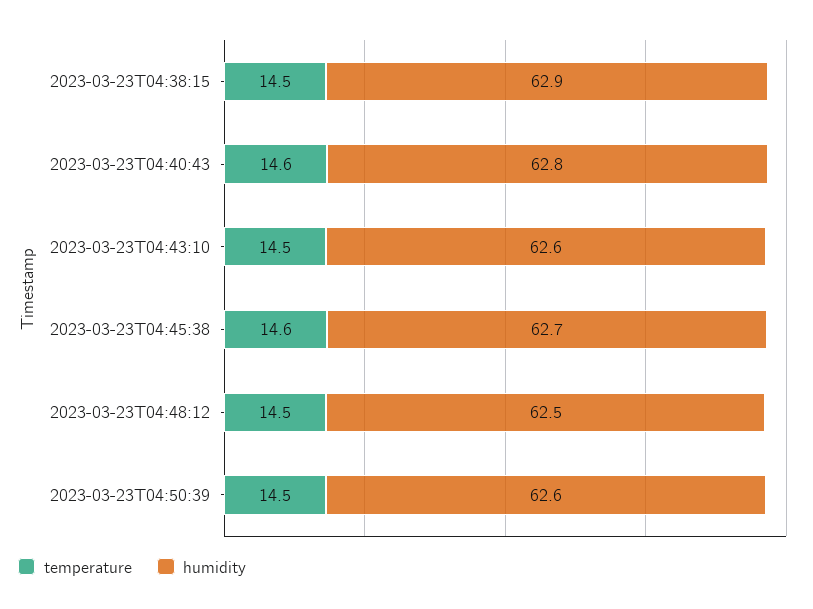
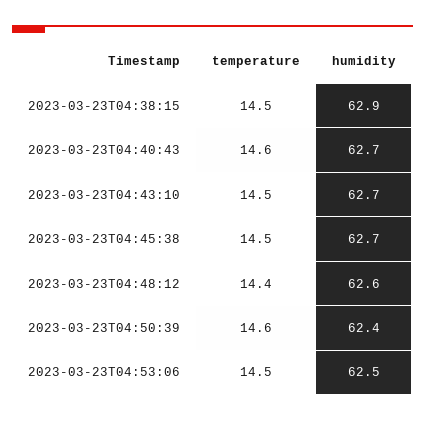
humidity, 2023-03-23T04:40:43: 62.8 -> 62.7
humidity, 2023-03-23T04:43:10: 62.6 -> 62.7
temperature, 2023-03-23T04:45:38: 14.6 -> 14.5
temperature, 2023-03-23T04:48:12: 14.5 -> 14.4
humidity, 2023-03-23T04:48:12: 62.5 -> 62.6
temperature, 2023-03-23T04:50:39: 14.5 -> 14.6
humidity, 2023-03-23T04:50:39: 62.6 -> 62.4
temperature, 2023-03-23T04:53:06: none -> 14.5
humidity, 2023-03-23T04:53:06: none -> 62.5

